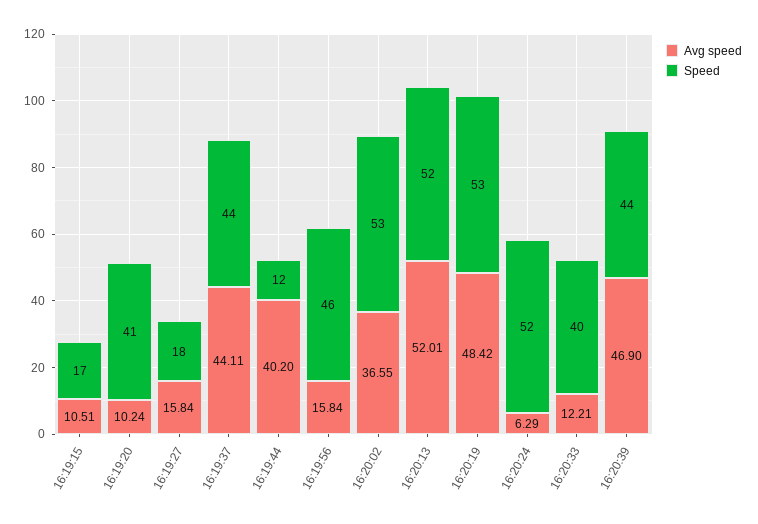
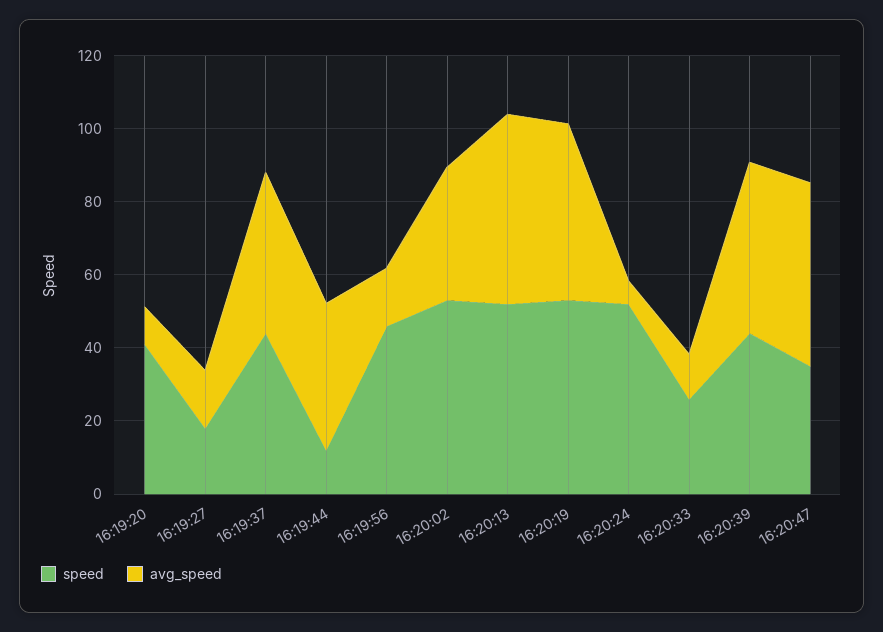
Avg speed, 16:19:15: 10.51 -> none
Speed, 16:19:15: 17 -> none
Speed, 16:20:33: 40 -> 25
Speed, 16:20:47: none -> 35
Avg speed, 16:20:47: none -> 50

